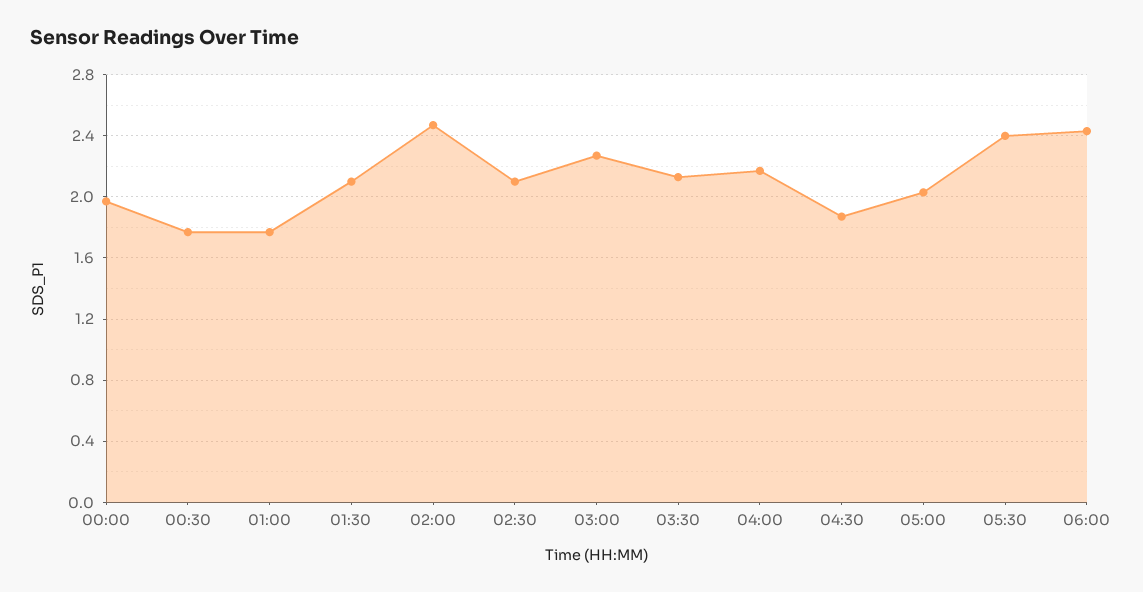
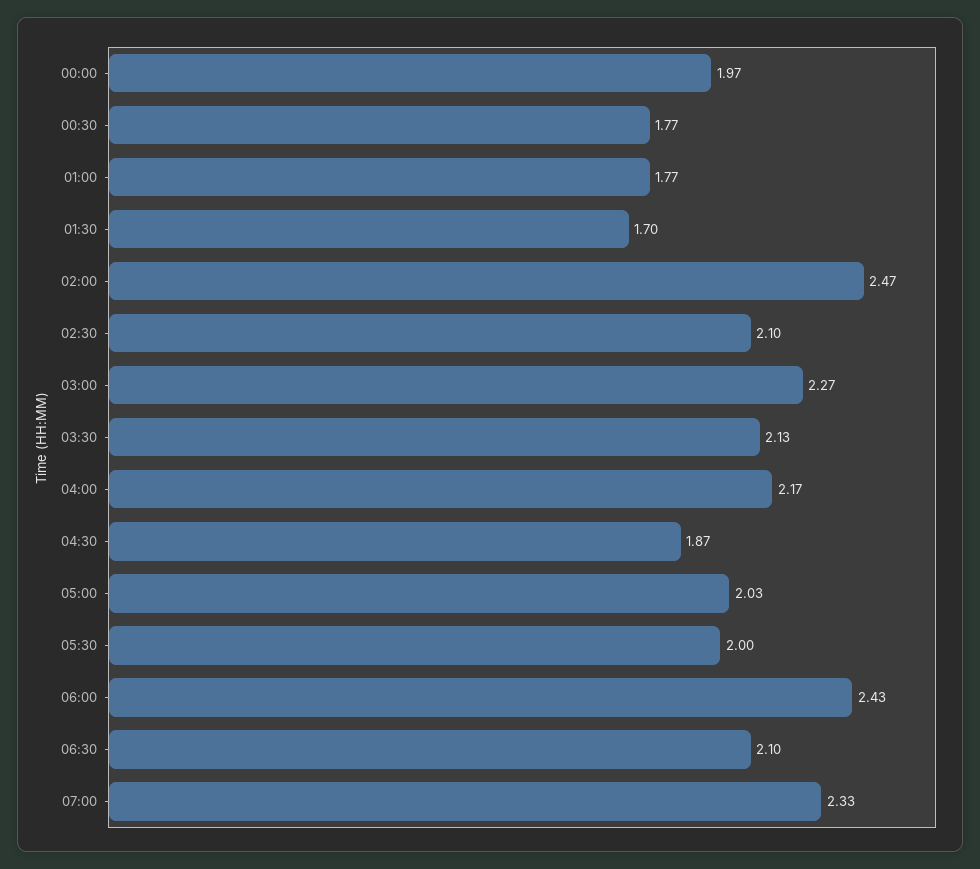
01:30: 2.1 -> 1.7
05:30: 2.4 -> 2
06:30: none -> 2.1
07:00: none -> 2.33

